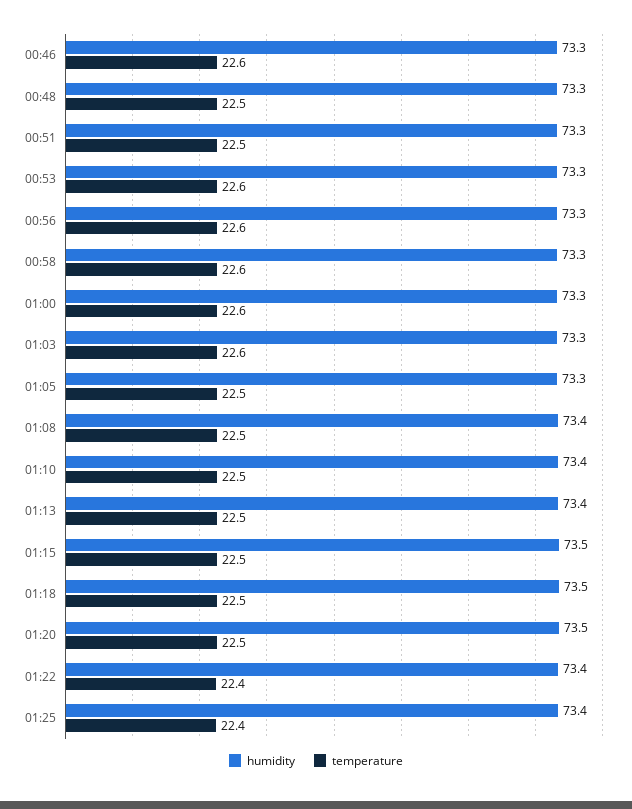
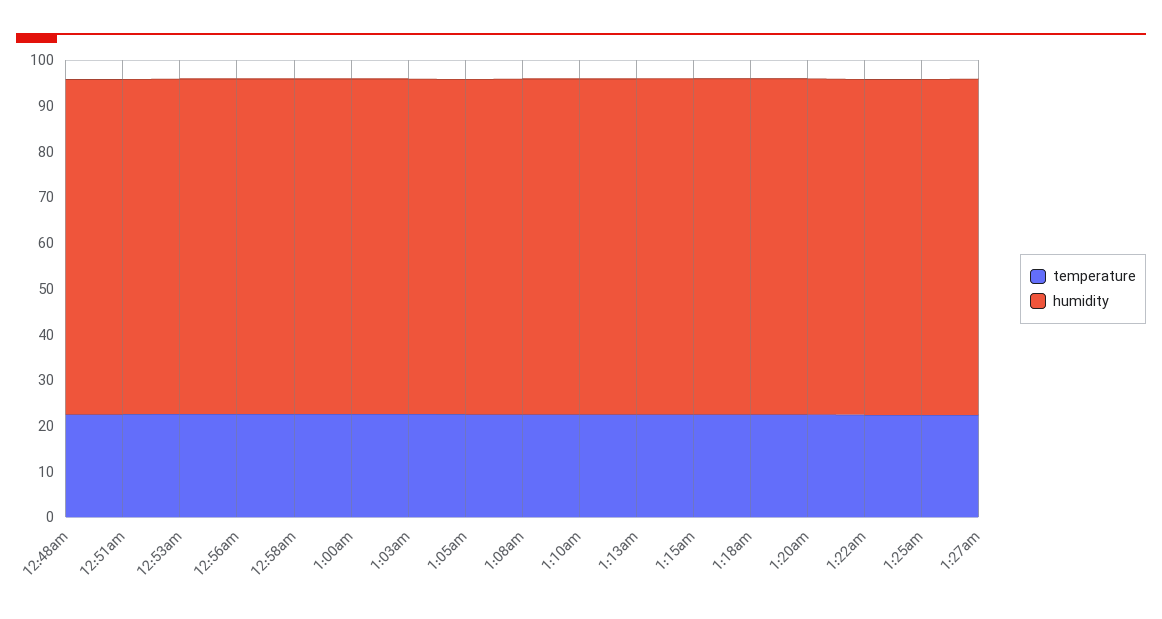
humidity, 00:46: 73.3 -> none
temperature, 00:46: 22.6 -> none
temperature, 1:27am: none -> 22
humidity, 1:27am: none -> 74

